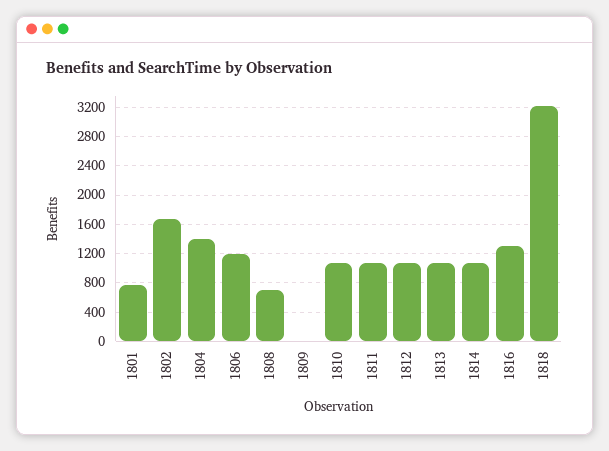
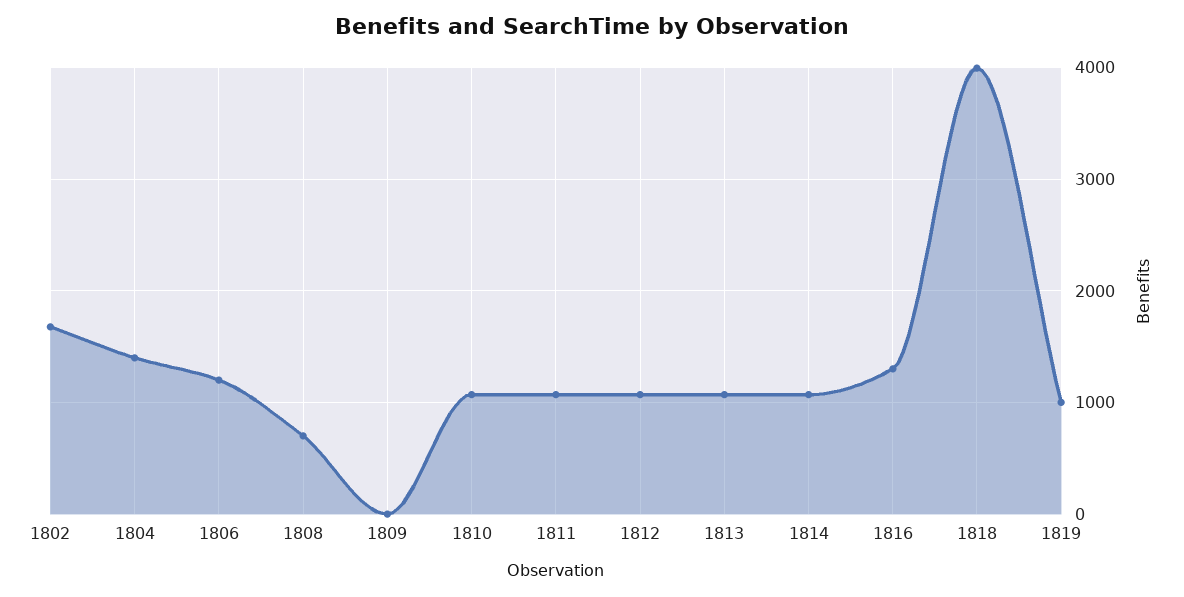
1801: 800 -> none
1818: 3200 -> 4000
1819: none -> 1000

